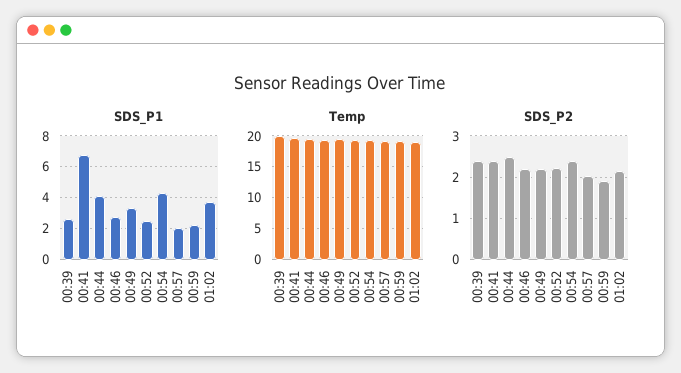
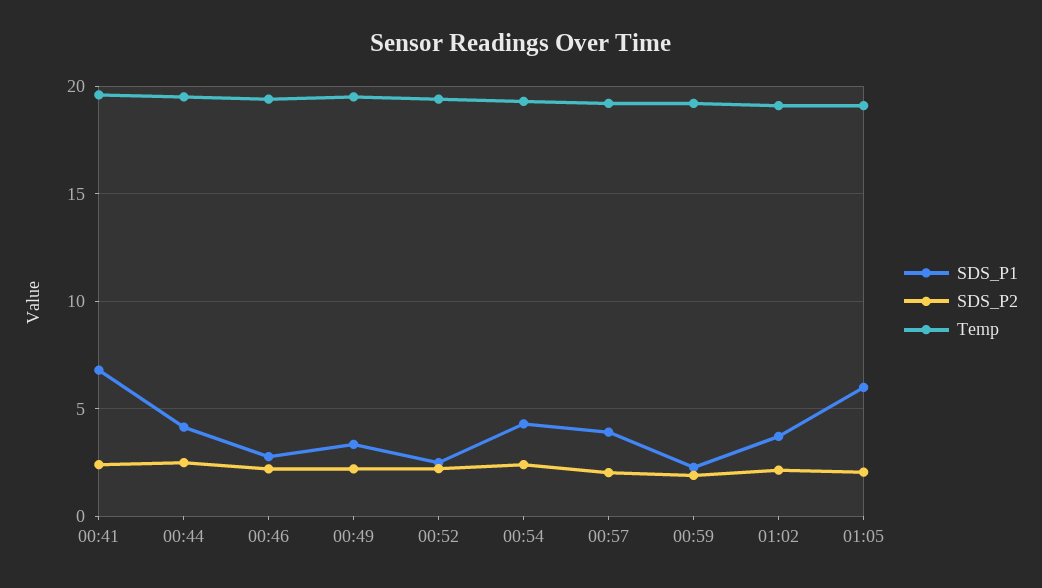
SDS_P1, 00:39: 2.5 -> none
SDS_P1, 00:57: 2 -> 4
Temp, 00:39: 20 -> none
SDS_P2, 00:39: 2.4 -> none
SDS_P1, 01:05: none -> 6
SDS_P2, 01:05: none -> 2
Temp, 01:05: none -> 19

